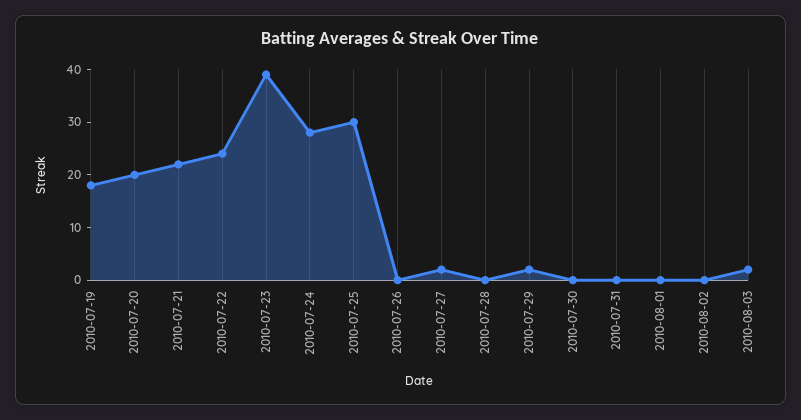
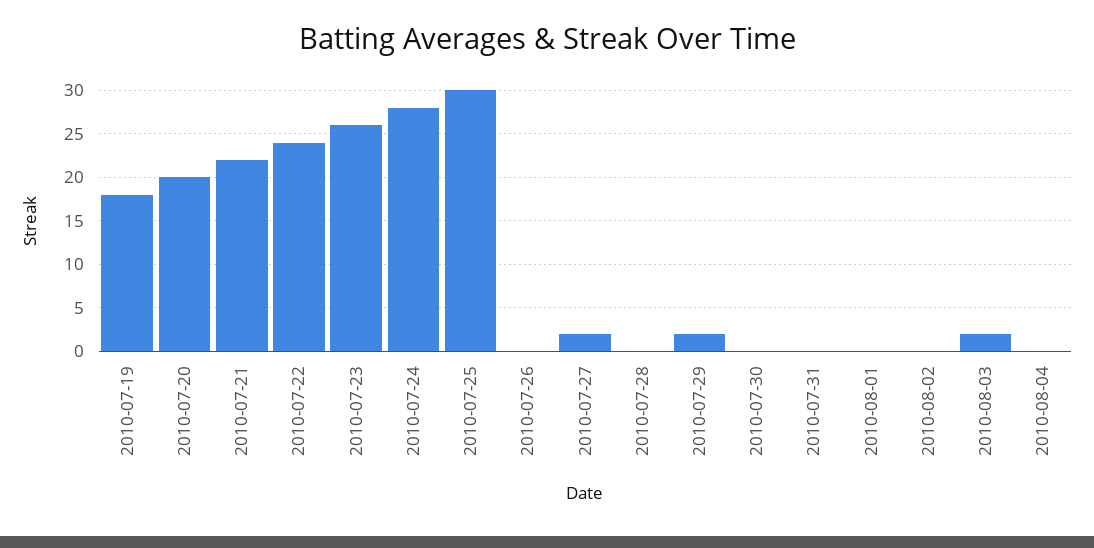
2010-07-23: 40 -> 26
2010-08-04: none -> 0

